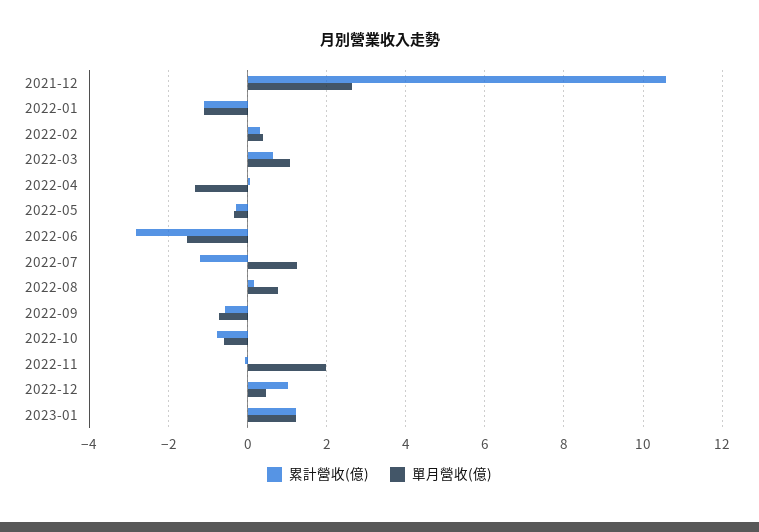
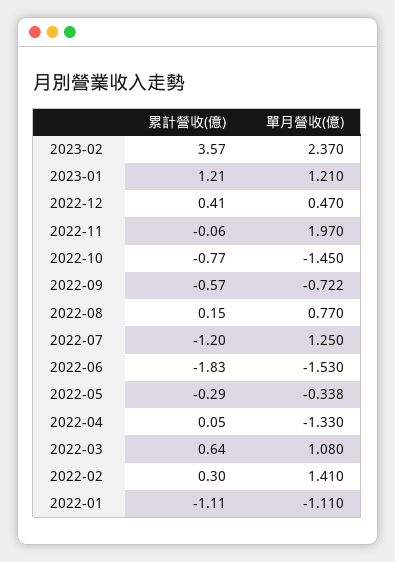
累計營收(億), 2021-12: 10.6 -> none
單月營收(億), 2021-12: 2.6 -> none
單月營收(億), 2022-02: 0.4 -> 1.41
累計營收(億), 2022-06: -2.8 -> -1.83
單月營收(億), 2022-10: -0.6 -> -1.45
累計營收(億), 2022-12: 1 -> 0.41
累計營收(億), 2023-02: none -> 3.57
單月營收(億), 2023-02: none -> 2.37

